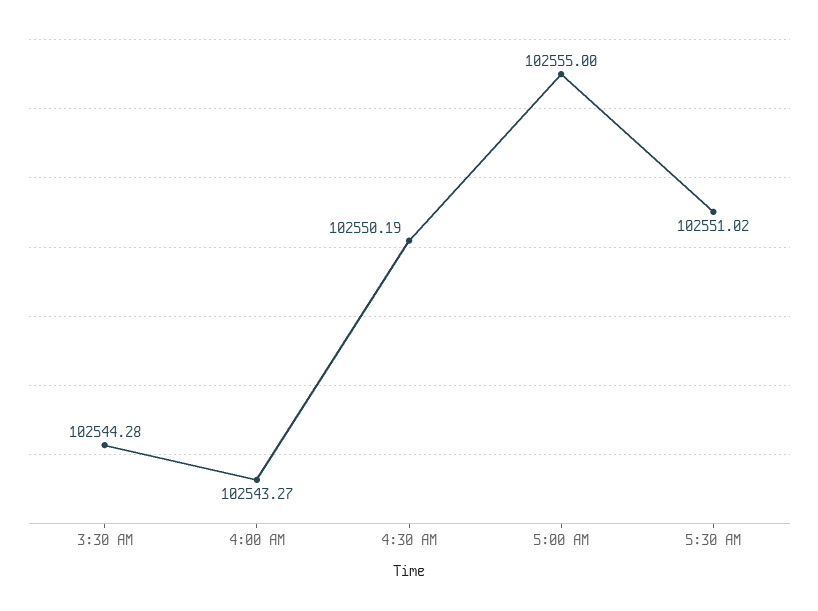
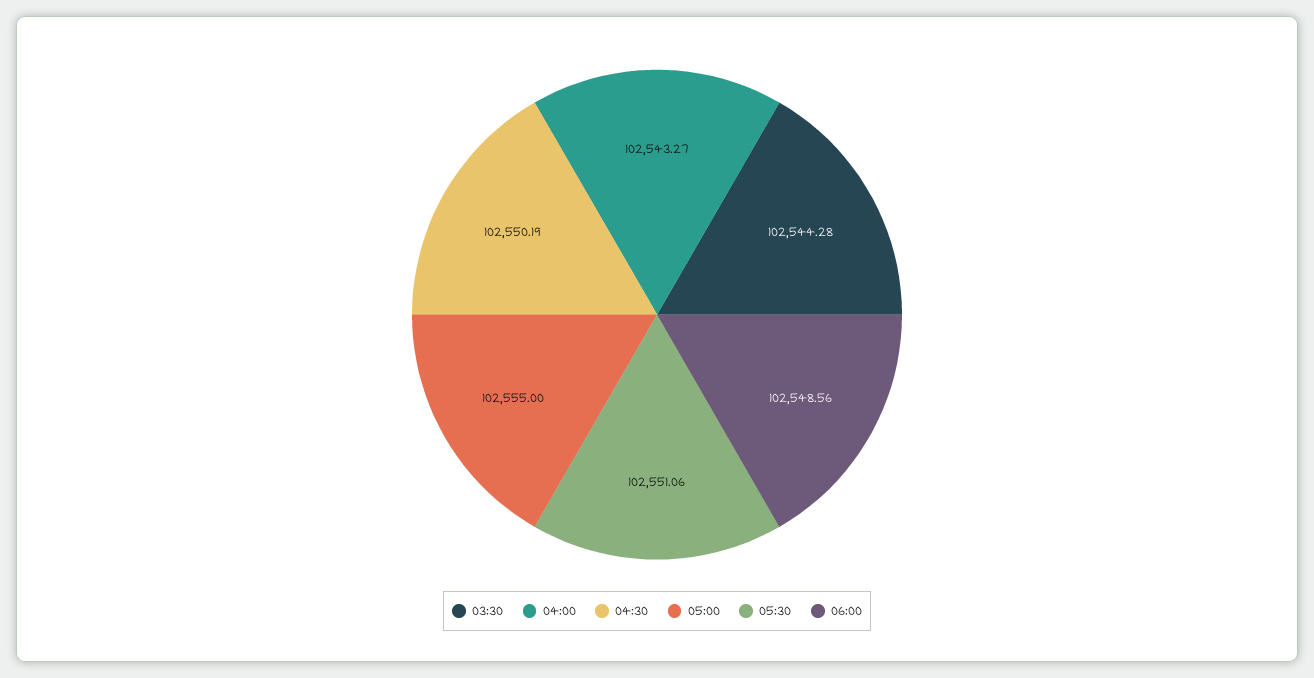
5:30 AM: 102551.02 -> 102551.06
06:00: none -> 102548.56

